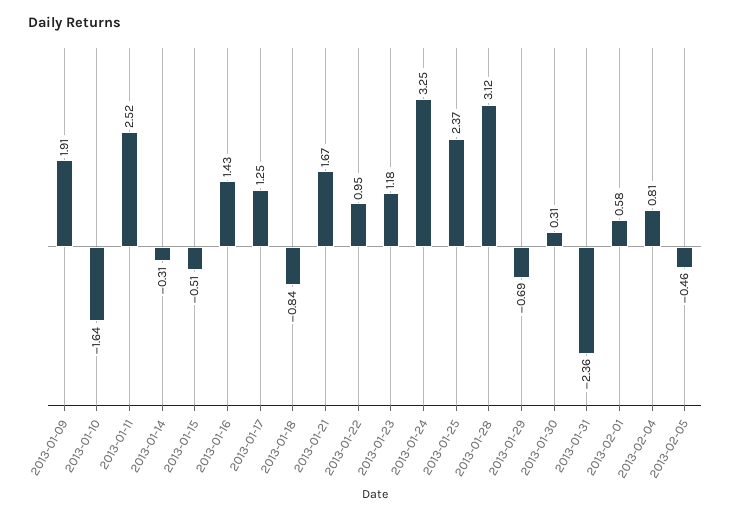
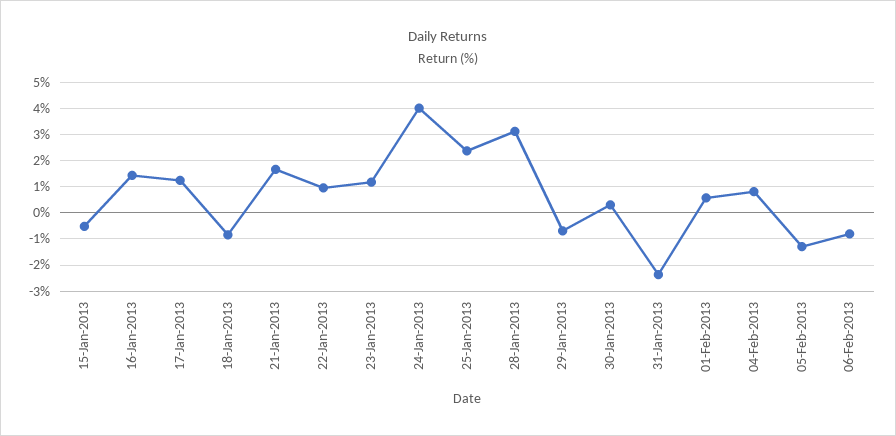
2013-01-09: 1.91 -> none
2013-01-10: -1.64 -> none
2013-01-11: 2.52 -> none
2013-01-14: -0.31 -> none
2013-01-24: 3.25 -> 4
2013-02-05: -0.46 -> -1.25
06-Feb-2013: none -> -0.75

